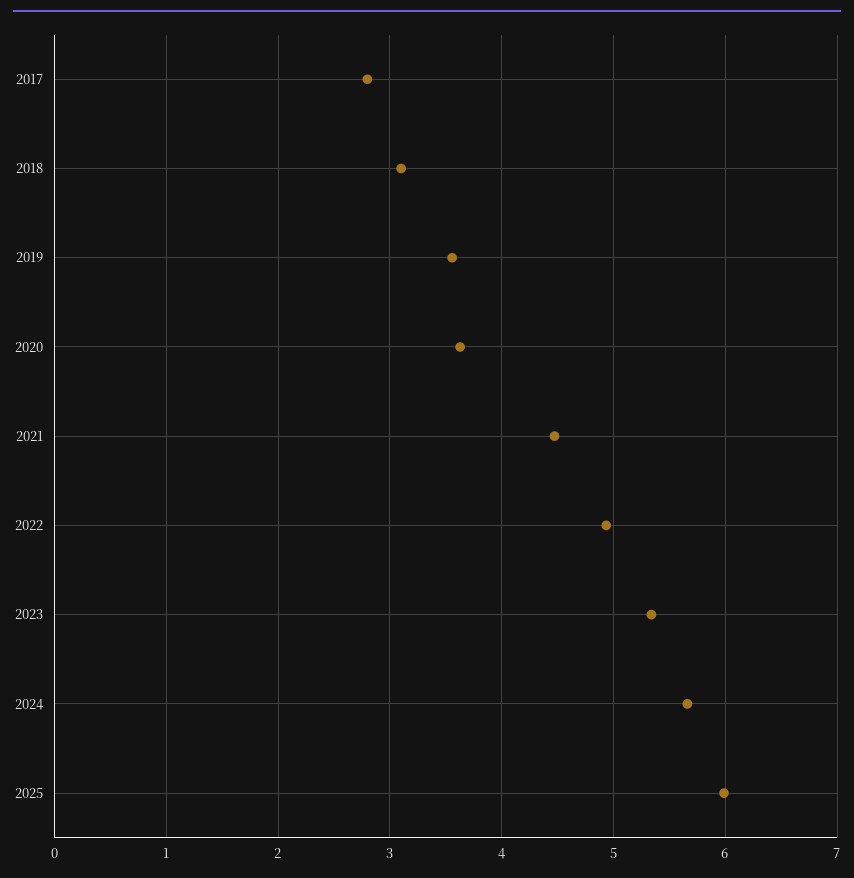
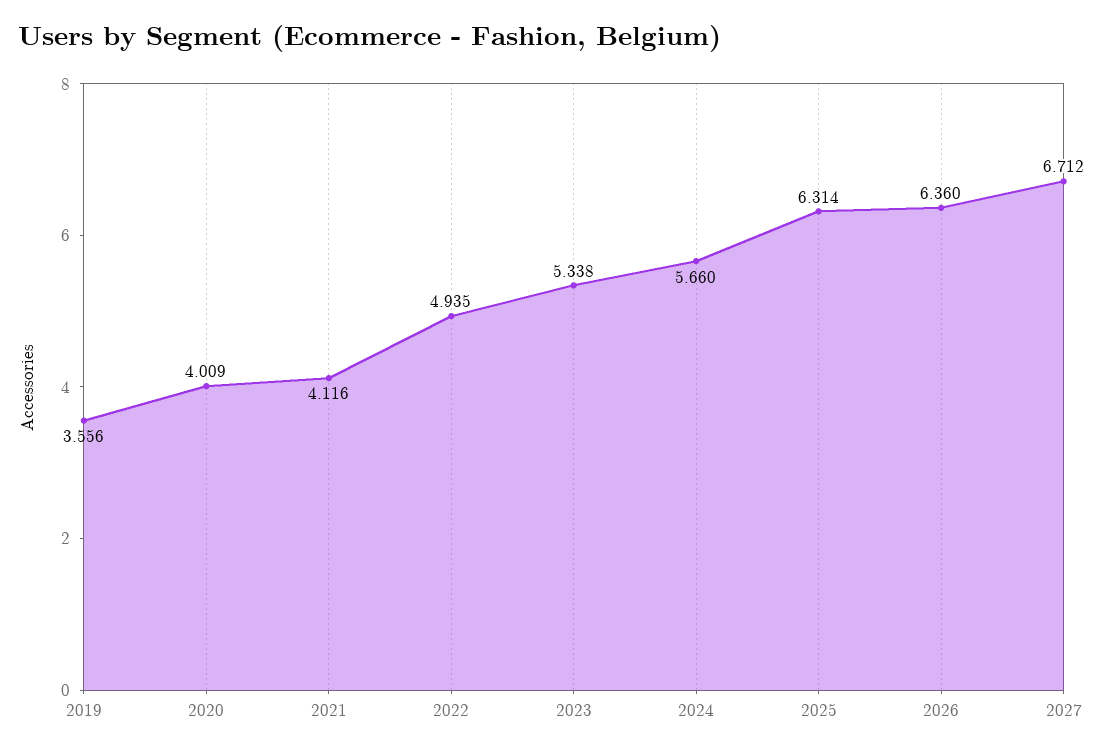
2017: 2.8 -> none
2018: 3.1 -> none
2020: 3.6 -> 4.009
2021: 4.5 -> 4.116
2025: 6 -> 6.314
2026: none -> 6.36
2027: none -> 6.712

